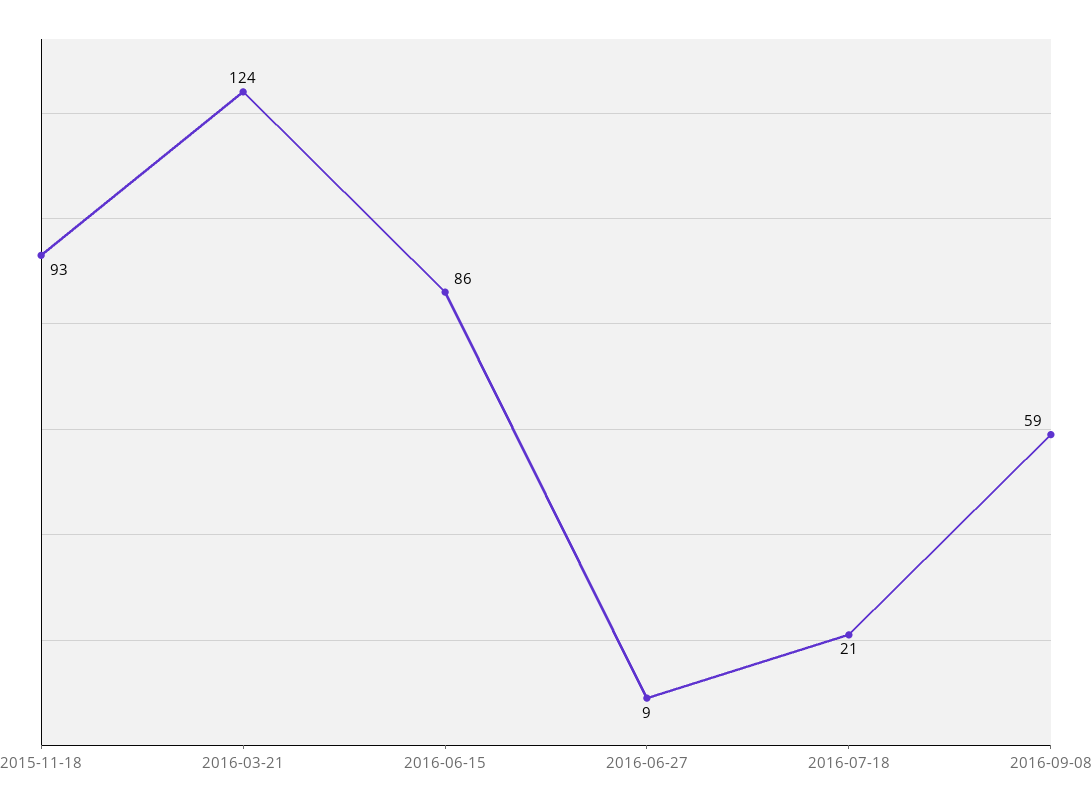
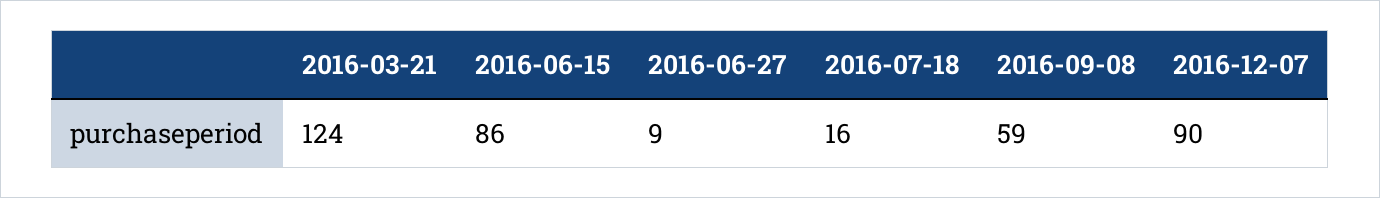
2015-11-18: 93 -> none
2016-07-18: 21 -> 16
2016-12-07: none -> 90

